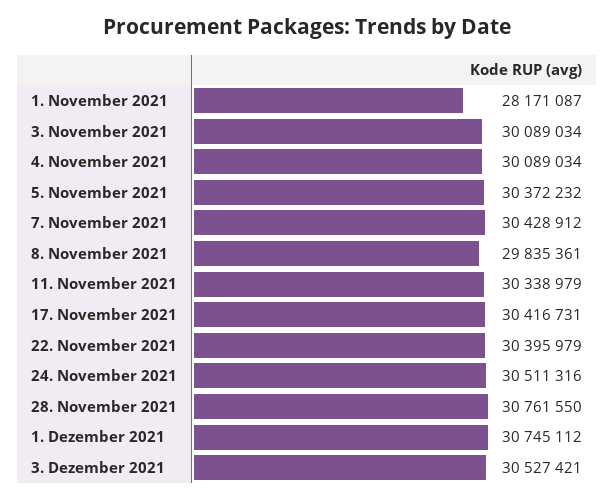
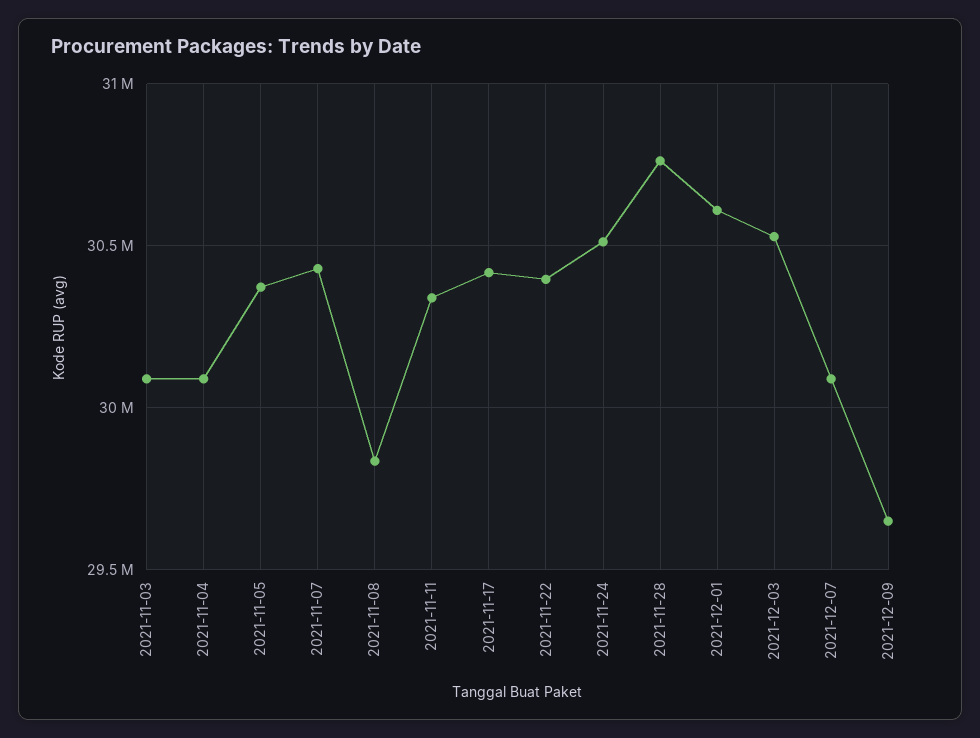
1. November 2021: 28171087 -> none
1. Dezember 2021: 30745112 -> 30600000
2021-12-07: none -> 30100000
2021-12-09: none -> 29650000

